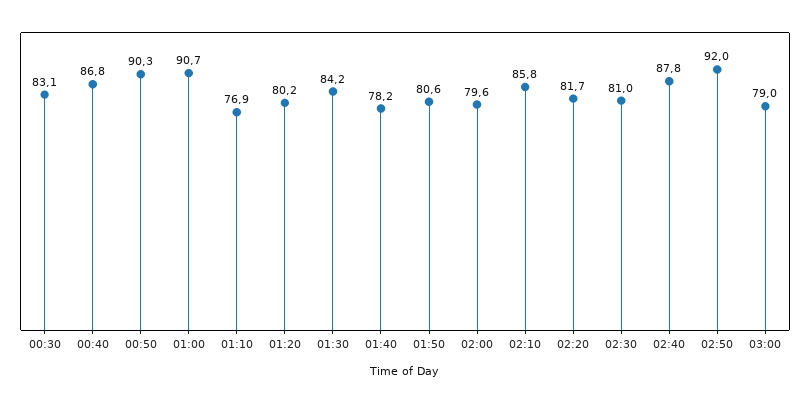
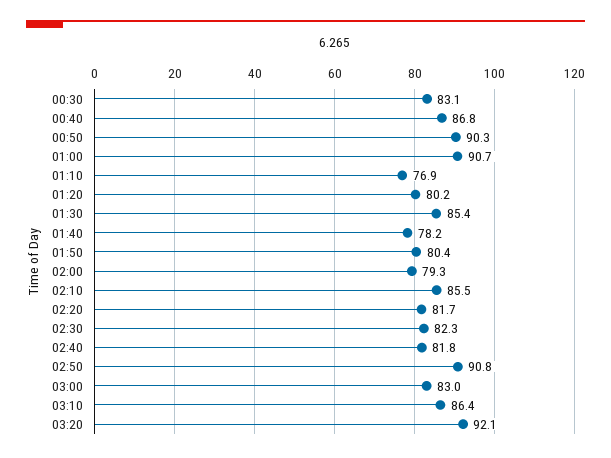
01:30: 84.2 -> 85.4
01:50: 80.6 -> 80.4
02:00: 79.6 -> 79.3
02:10: 85.8 -> 85.5
02:30: 81 -> 82.3
02:40: 87.8 -> 81.8
02:50: 92 -> 90.8
03:00: 79 -> 83
03:10: none -> 86.4
03:20: none -> 92.1

